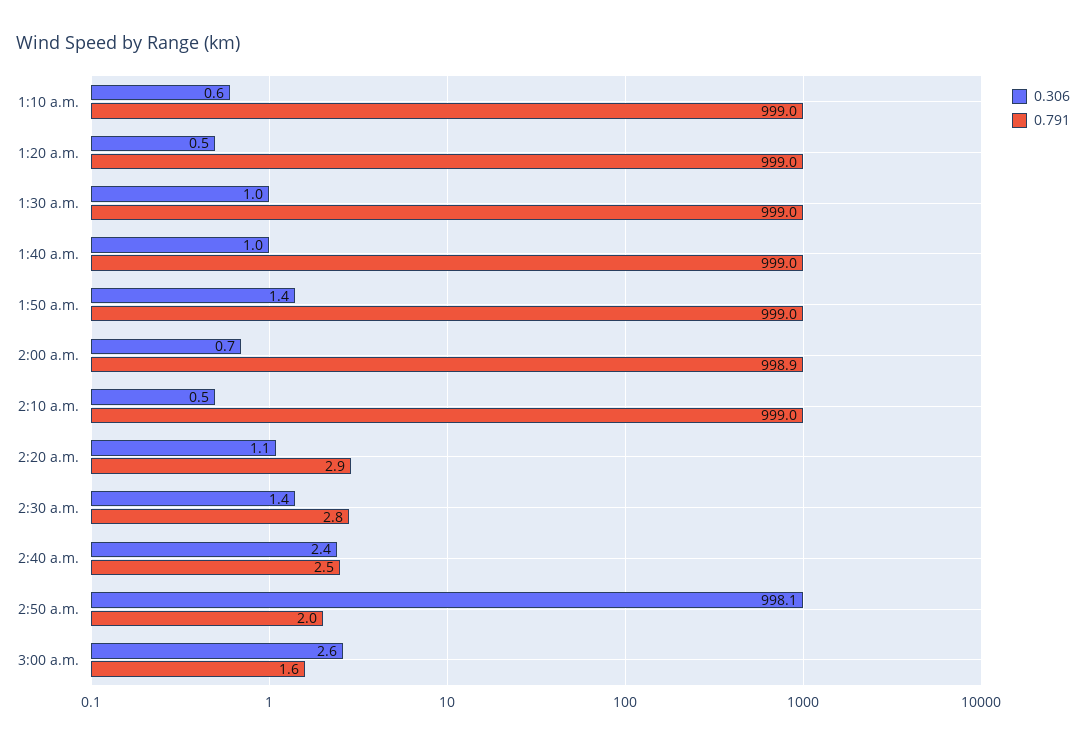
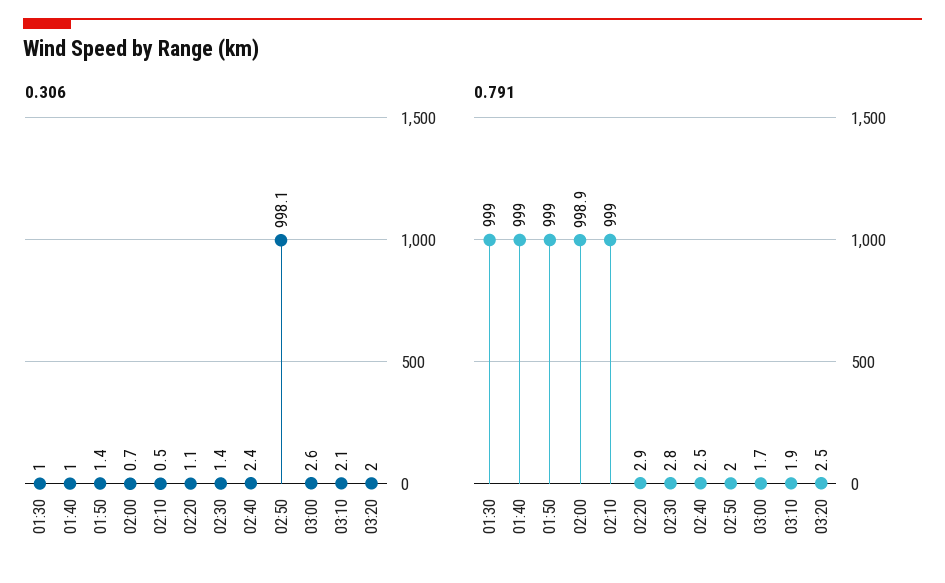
0.306, 1:10 a.m.: 0.6 -> none
0.791, 1:10 a.m.: 999 -> none
0.306, 1:20 a.m.: 0.5 -> none
0.791, 1:20 a.m.: 999 -> none
0.791, 3:00 a.m.: 1.6 -> 1.7
0.306, 03:10: none -> 2.1
0.306, 03:20: none -> 2
0.791, 03:10: none -> 1.9
0.791, 03:20: none -> 2.5

